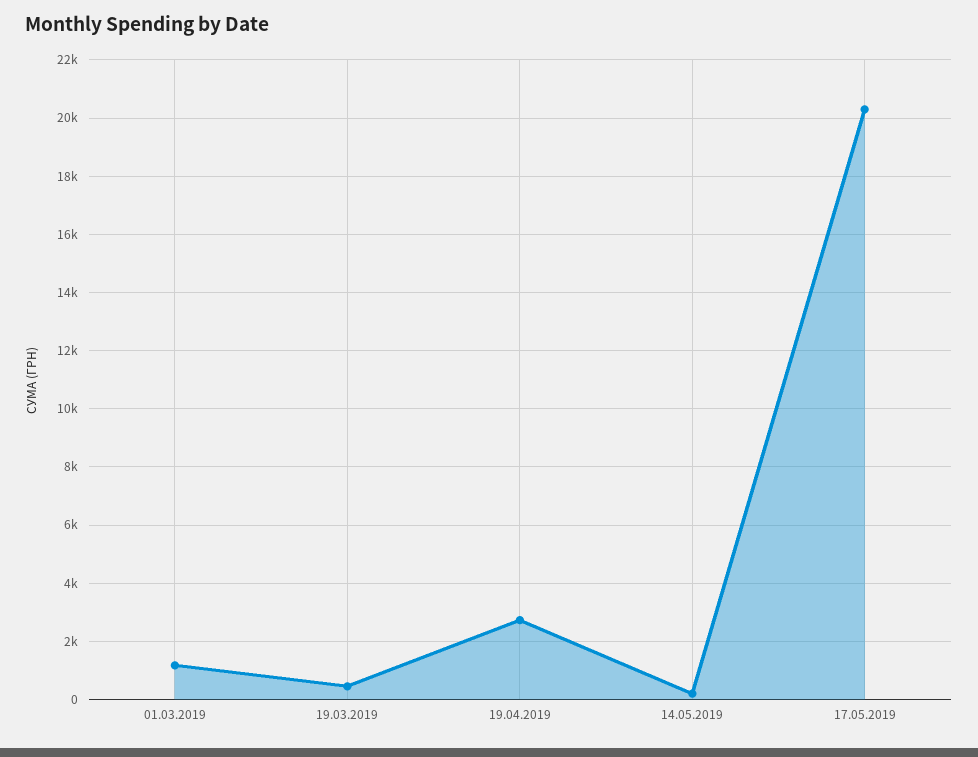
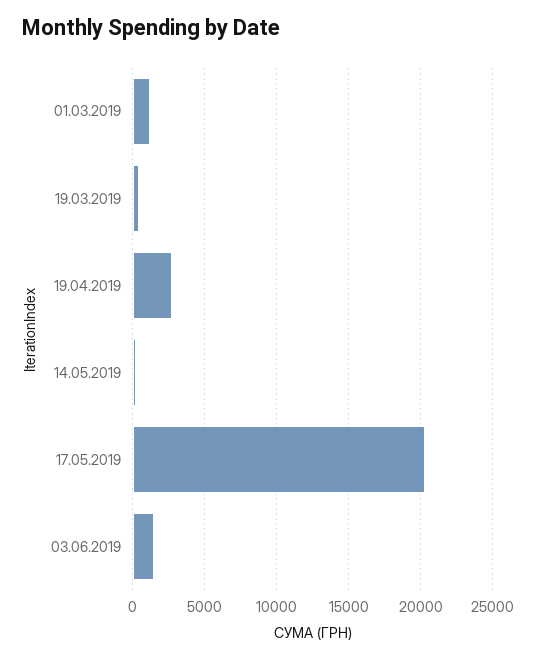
03.06.2019: none -> 1500

